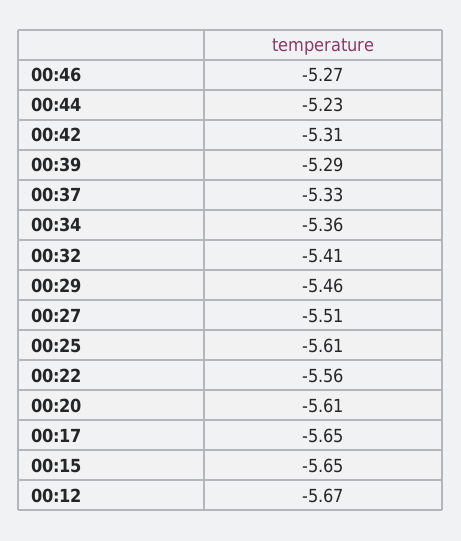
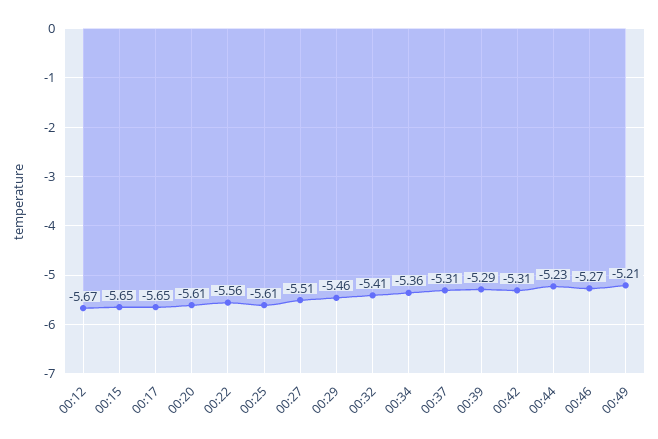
00:37: -5.33 -> -5.31
00:49: none -> -5.21

